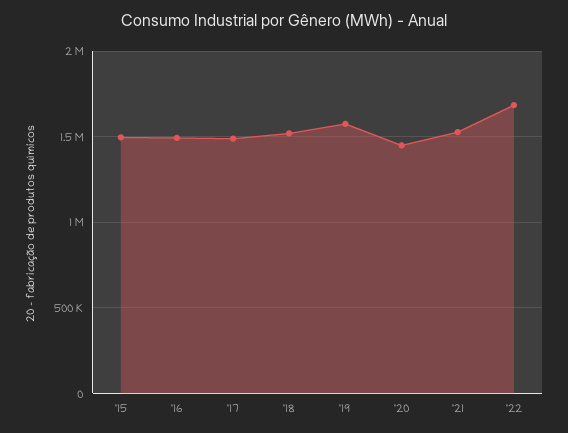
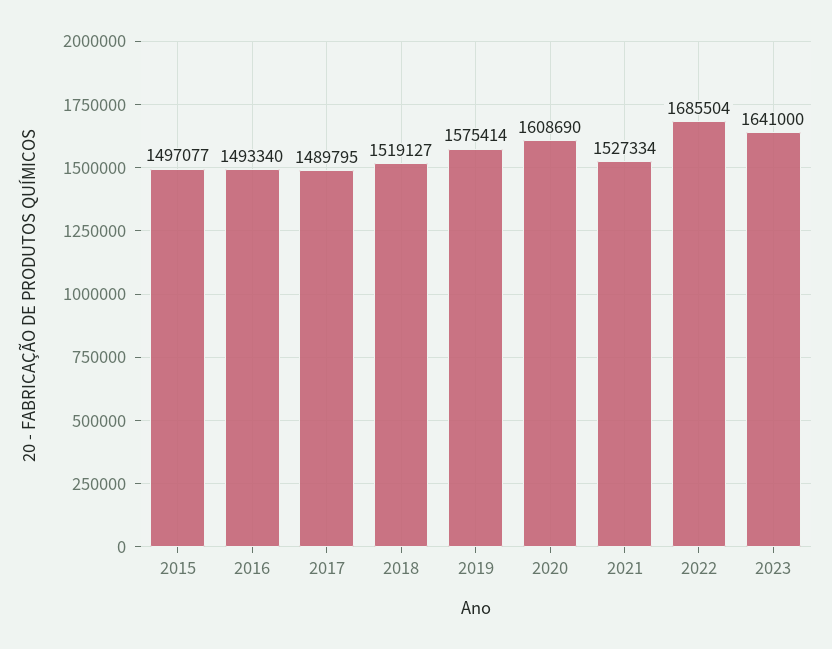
'20: 1450000 -> 1608690
2023: none -> 1641000

